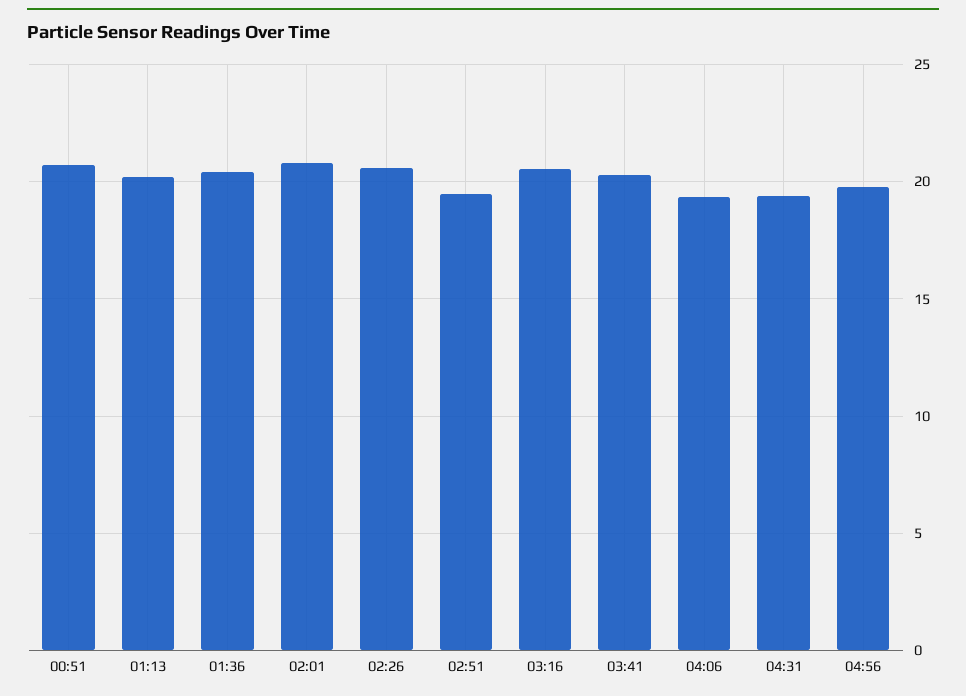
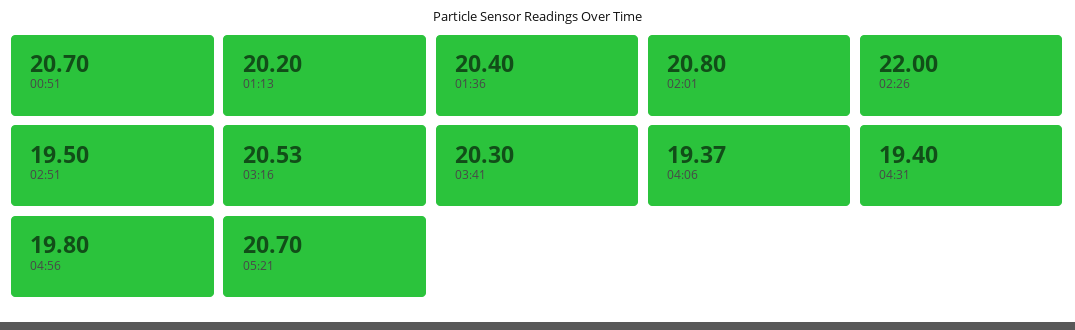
02:26: 20.5 -> 22
05:21: none -> 20.7

